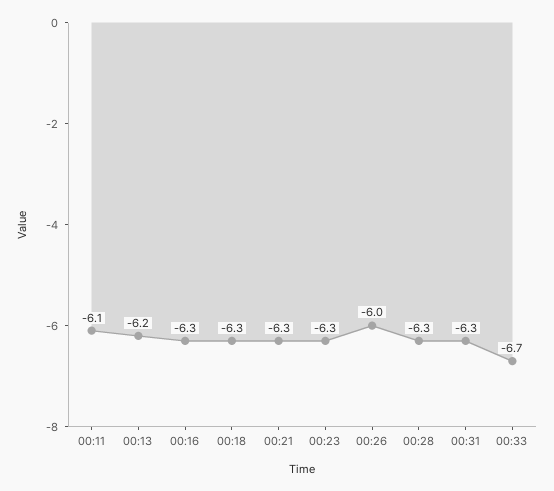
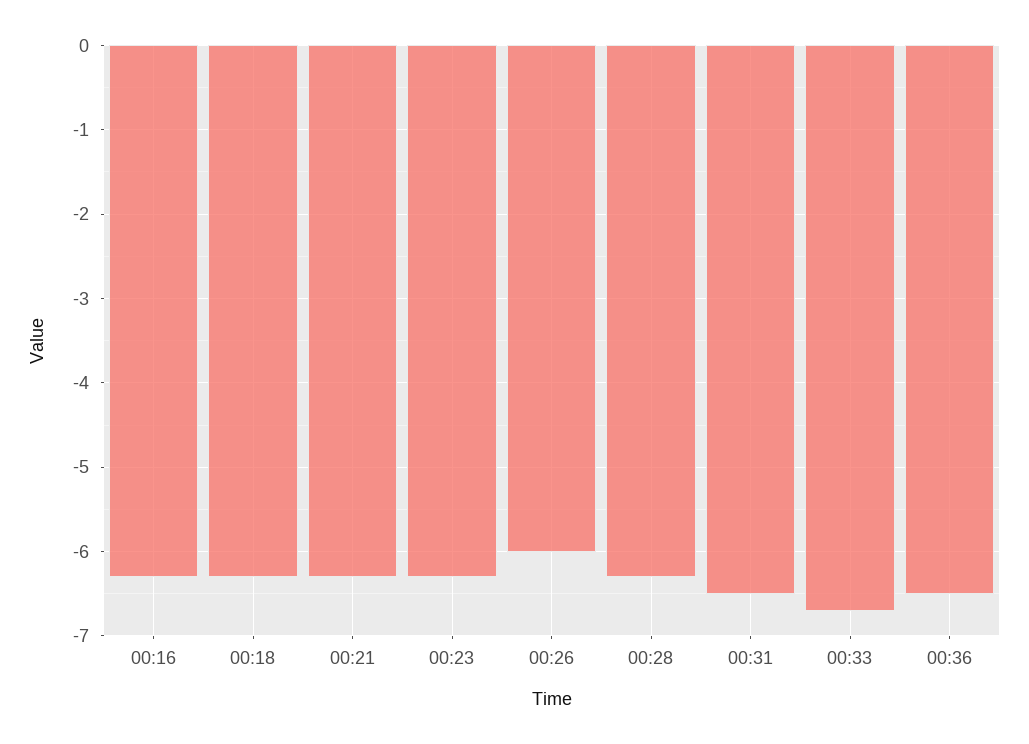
00:11: -6.1 -> none
00:13: -6.2 -> none
00:31: -6.3 -> -6.5
00:36: none -> -6.5

